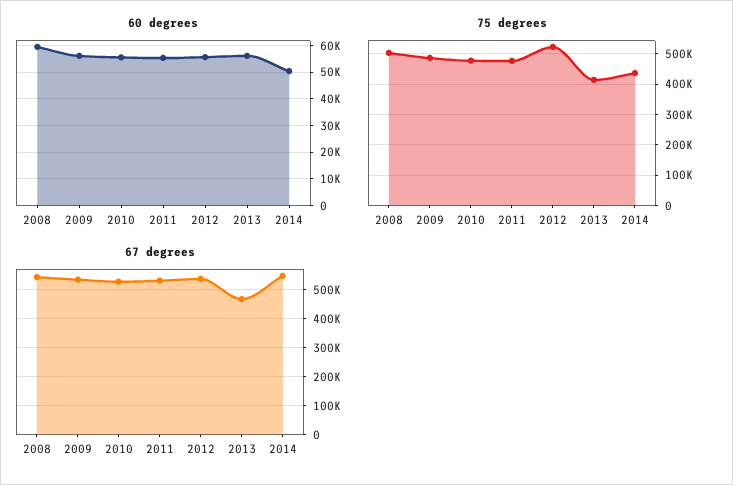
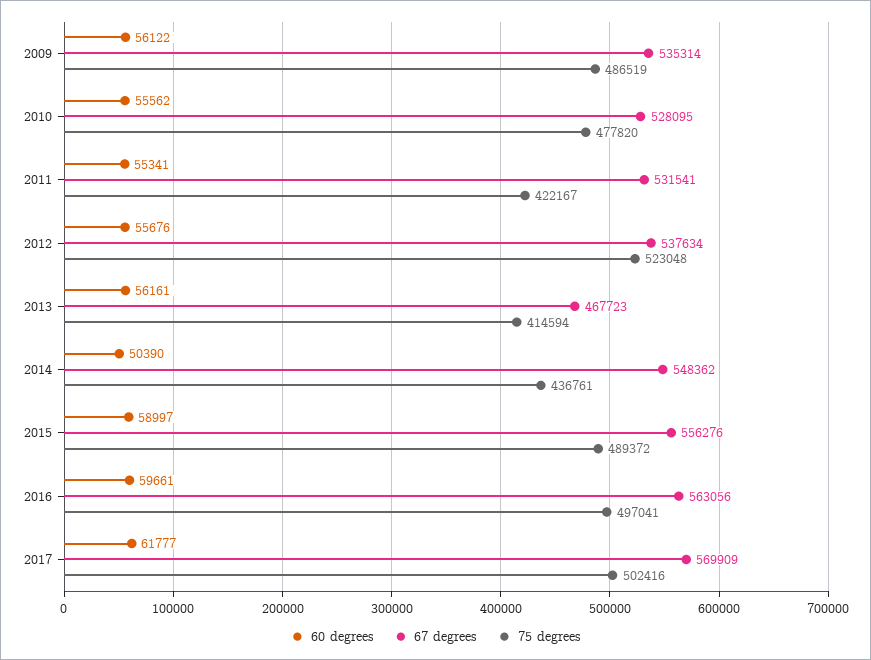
60 degrees, 2008: 60000 -> none
75 degrees, 2008: 500000 -> none
75 degrees, 2011: 480000 -> 422167
67 degrees, 2008: 550000 -> none
60 degrees, 2015: none -> 58997
67 degrees, 2015: none -> 556276
75 degrees, 2015: none -> 489372
60 degrees, 2016: none -> 59661
67 degrees, 2016: none -> 563056
75 degrees, 2016: none -> 497041
60 degrees, 2017: none -> 61777
67 degrees, 2017: none -> 569909
75 degrees, 2017: none -> 502416

